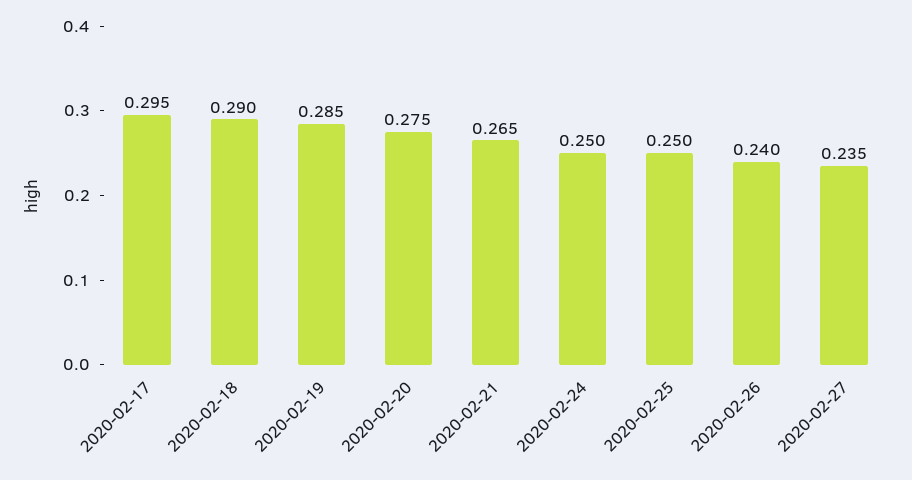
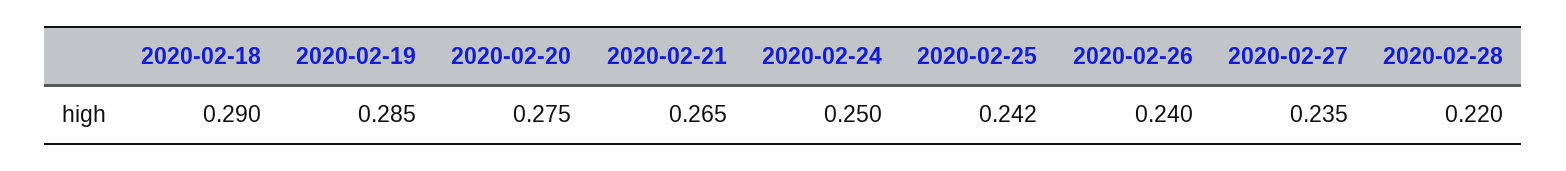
2020-02-17: 0.295 -> none
2020-02-25: 0.25 -> 0.242
2020-02-28: none -> 0.22

